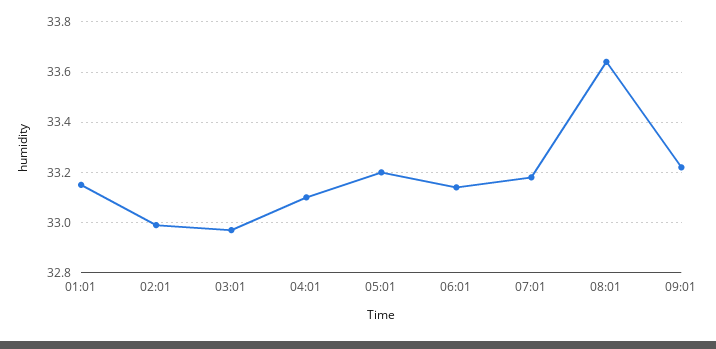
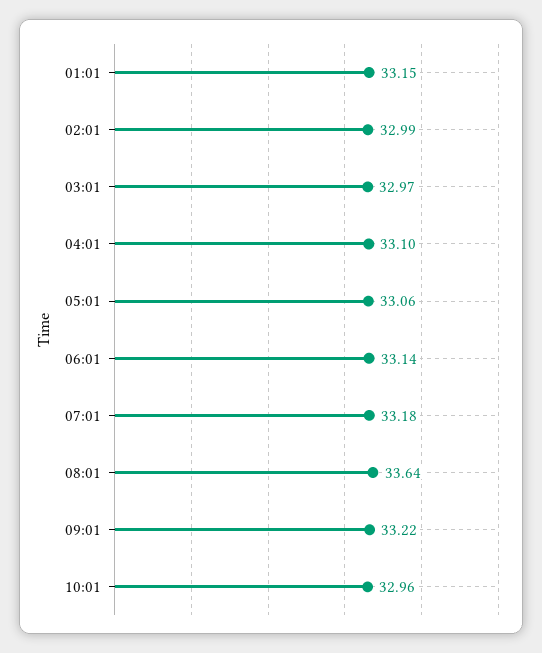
05:01: 33.2 -> 33.06
10:01: none -> 32.96

